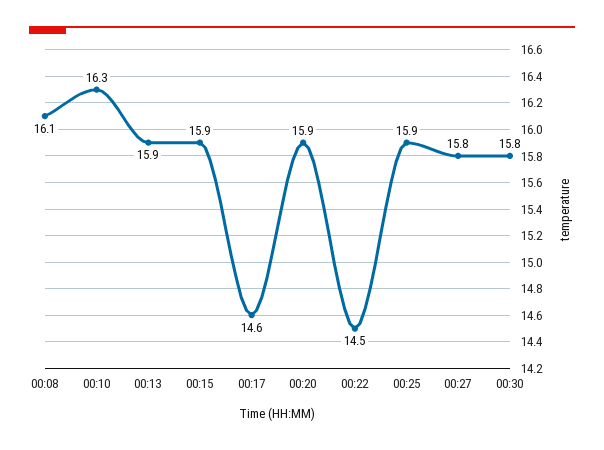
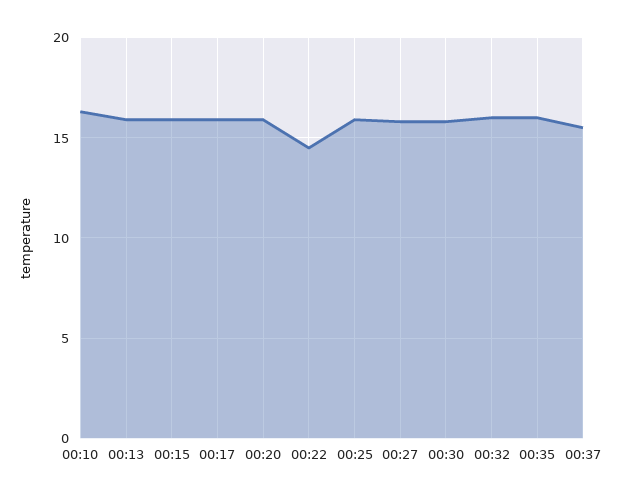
00:08: 16.1 -> none
00:17: 14.6 -> 16
00:32: none -> 16
00:35: none -> 16
00:37: none -> 15.5

